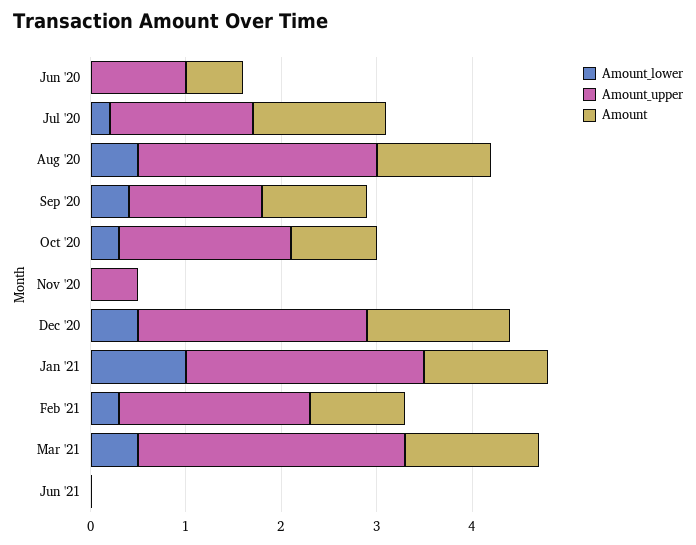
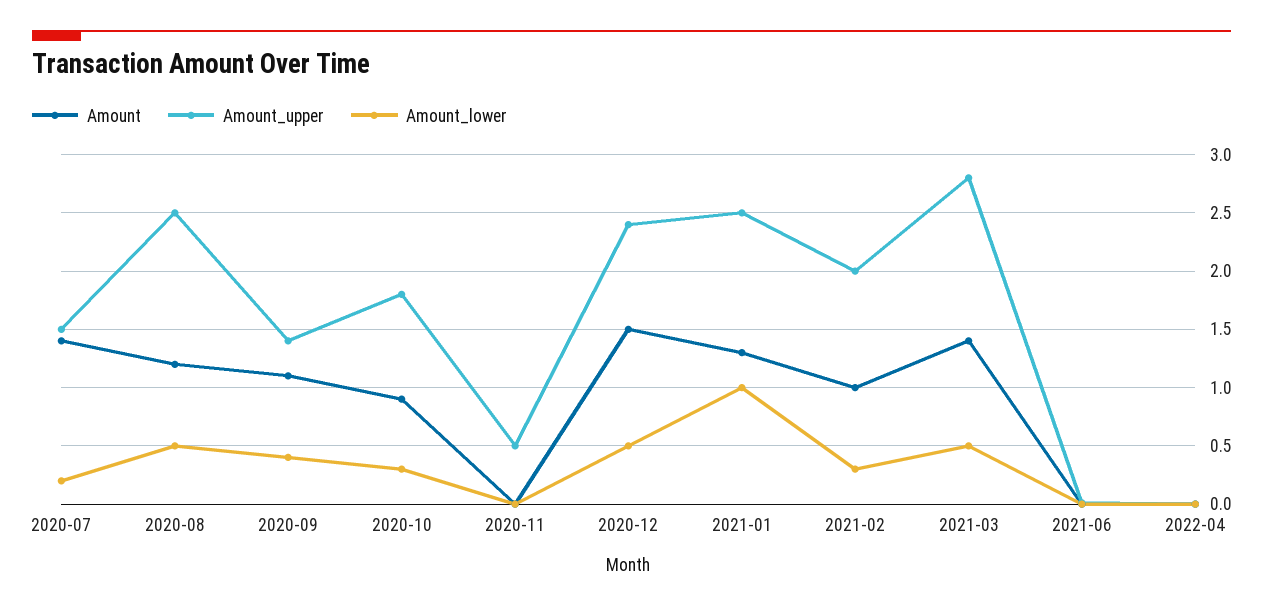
Amount_lower, Jun '20: 0 -> none
Amount_upper, Jun '20: 1 -> none
Amount, Jun '20: 0.6 -> none
Amount, 2022-04: none -> 0
Amount_upper, 2022-04: none -> 0
Amount_lower, 2022-04: none -> 0

